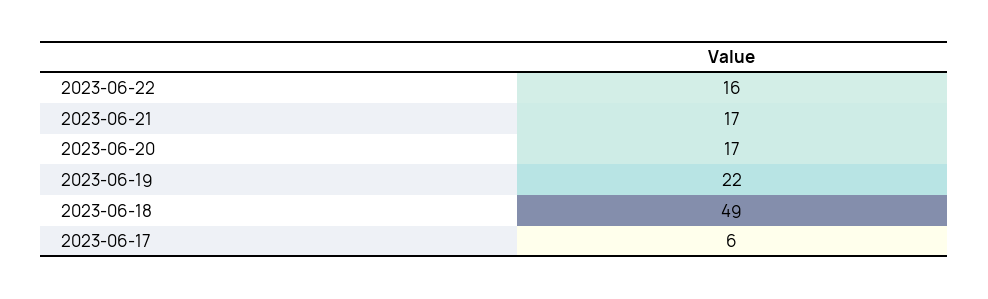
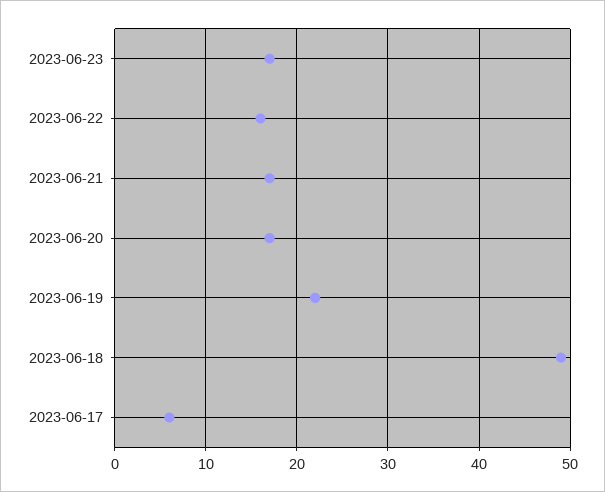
2023-06-23: none -> 17

